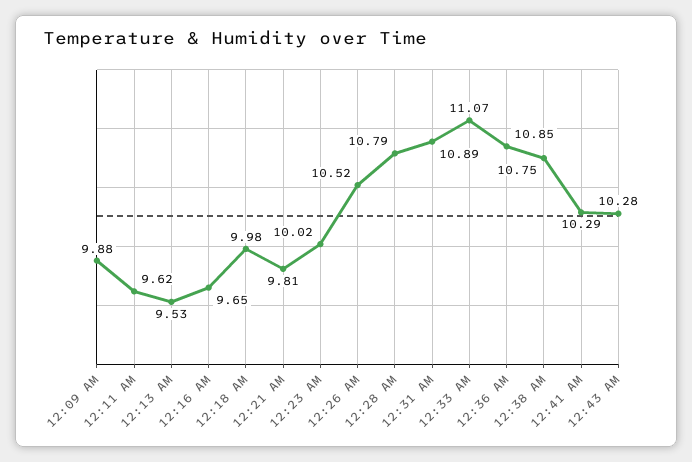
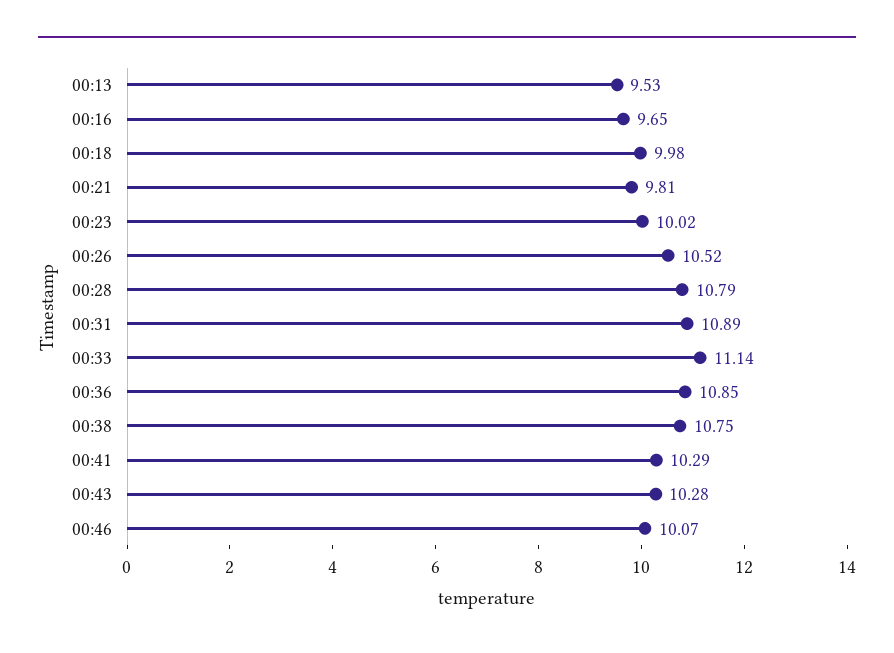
12:09 AM: 9.88 -> none
12:11 AM: 9.62 -> none
12:33 AM: 11.07 -> 11.14
00:46: none -> 10.07

